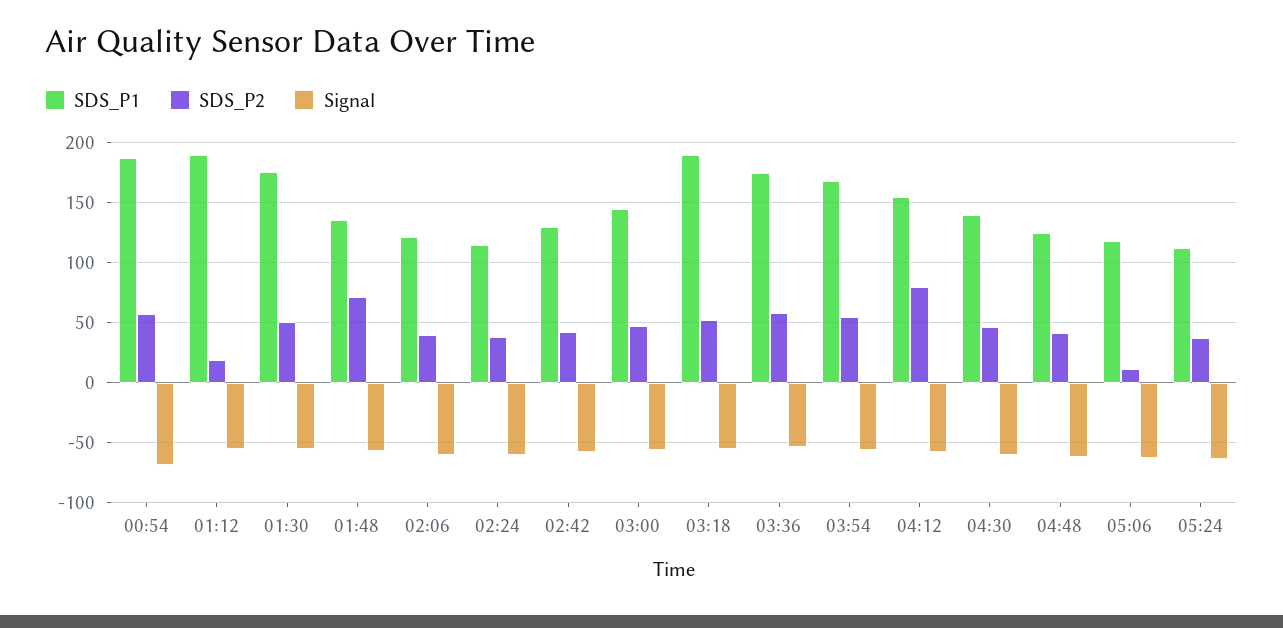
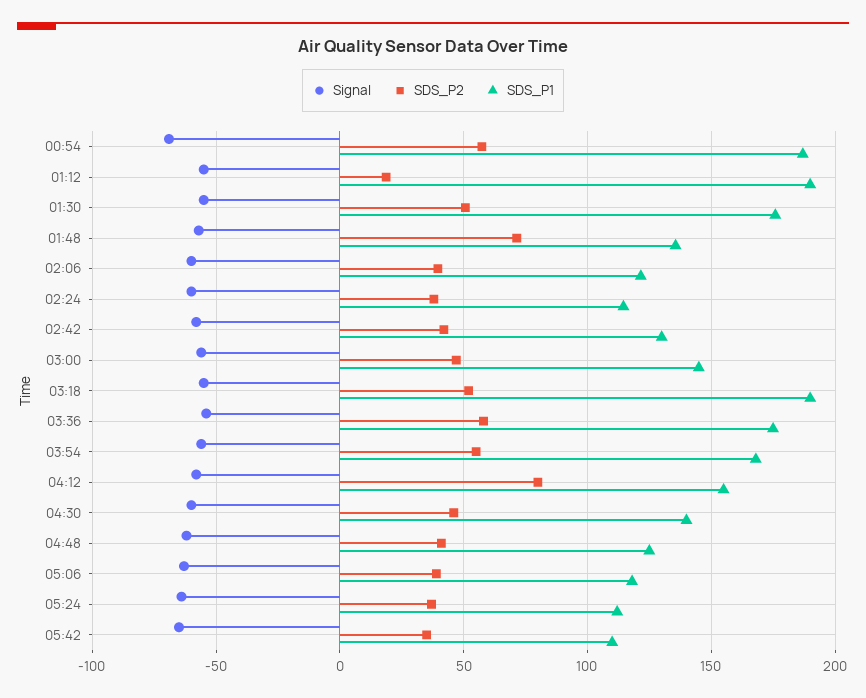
SDS_P2, 05:06: 10 -> 40
Signal, 05:42: none -> -65
SDS_P2, 05:42: none -> 35
SDS_P1, 05:42: none -> 110

